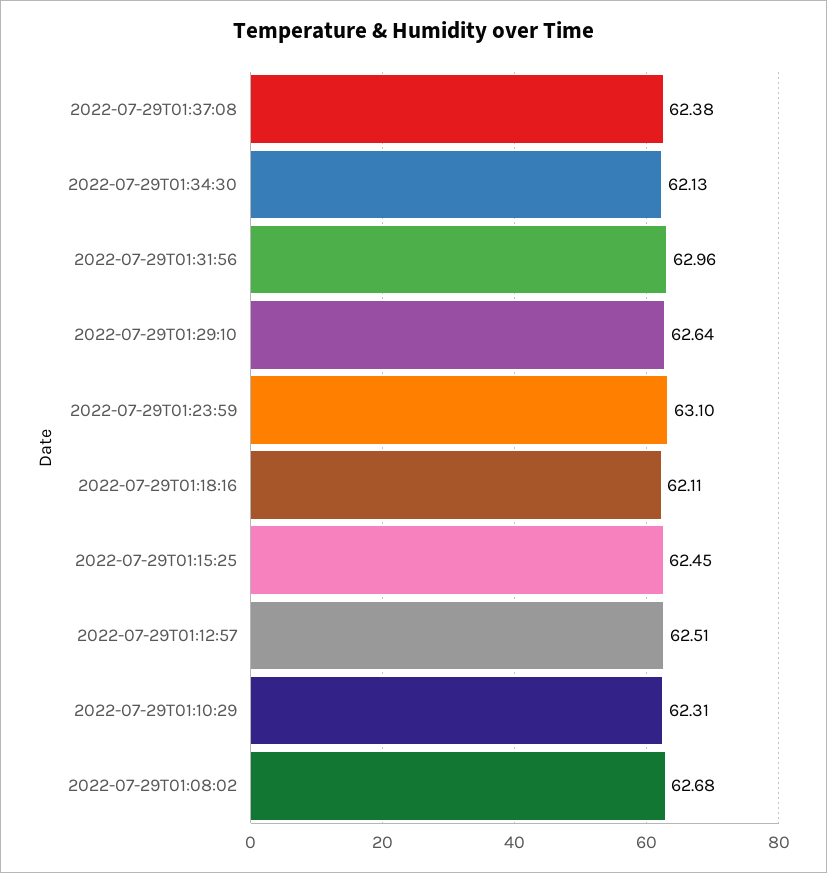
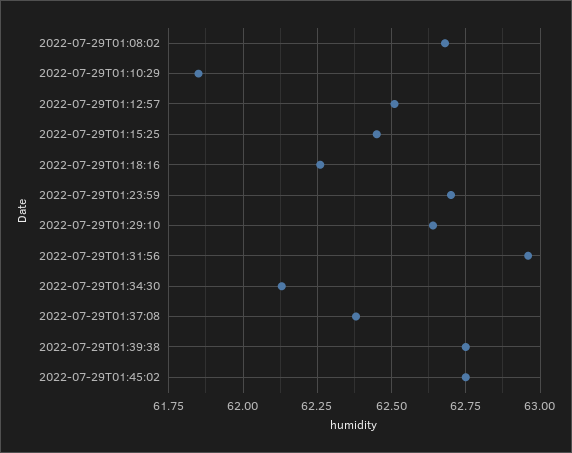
2022-07-29T01:23:59: 63.1 -> 62.7
2022-07-29T01:18:16: 62.11 -> 62.25
2022-07-29T01:10:29: 62.31 -> 61.85
2022-07-29T01:39:38: none -> 62.75
2022-07-29T01:45:02: none -> 62.75

